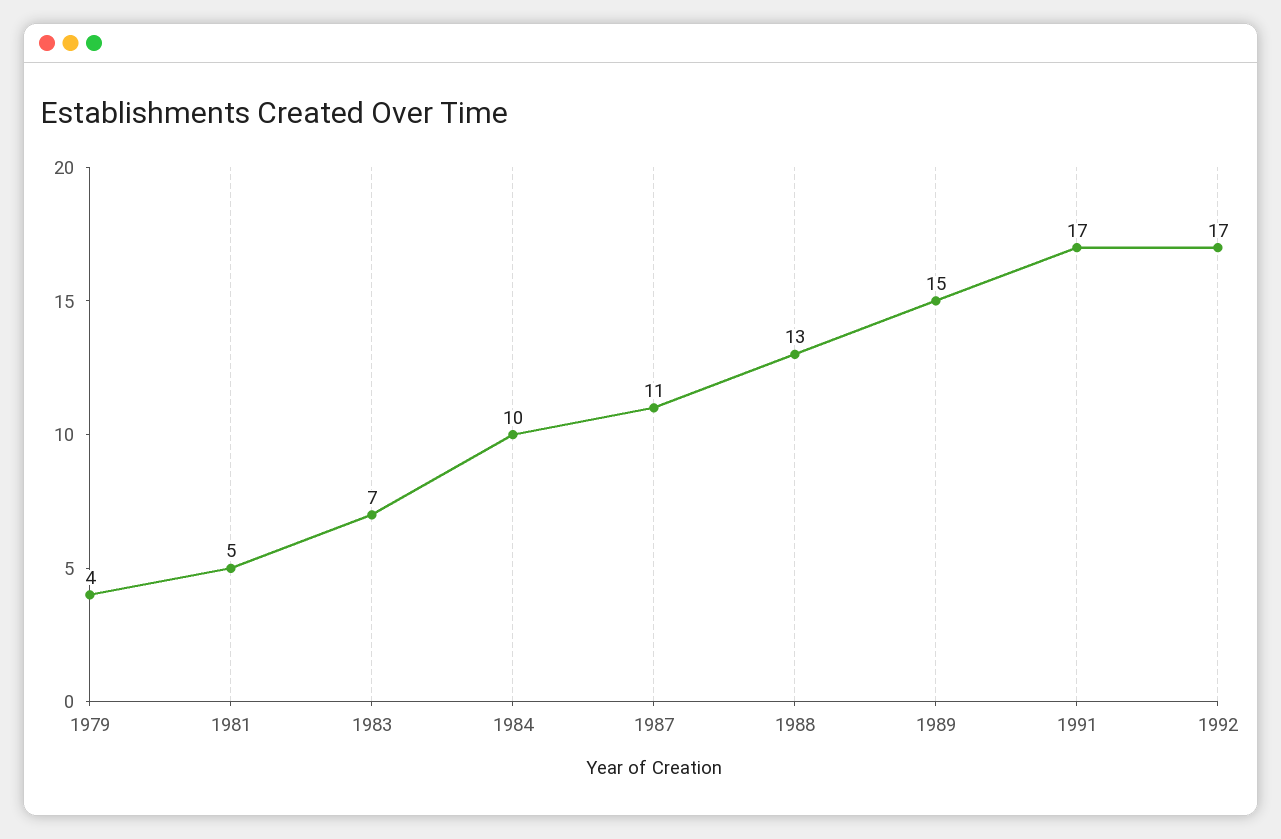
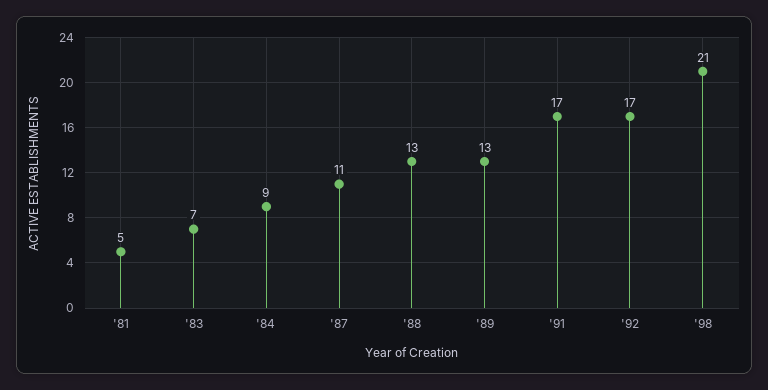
1979: 4 -> none
1984: 10 -> 9
1989: 15 -> 13
'98: none -> 21

